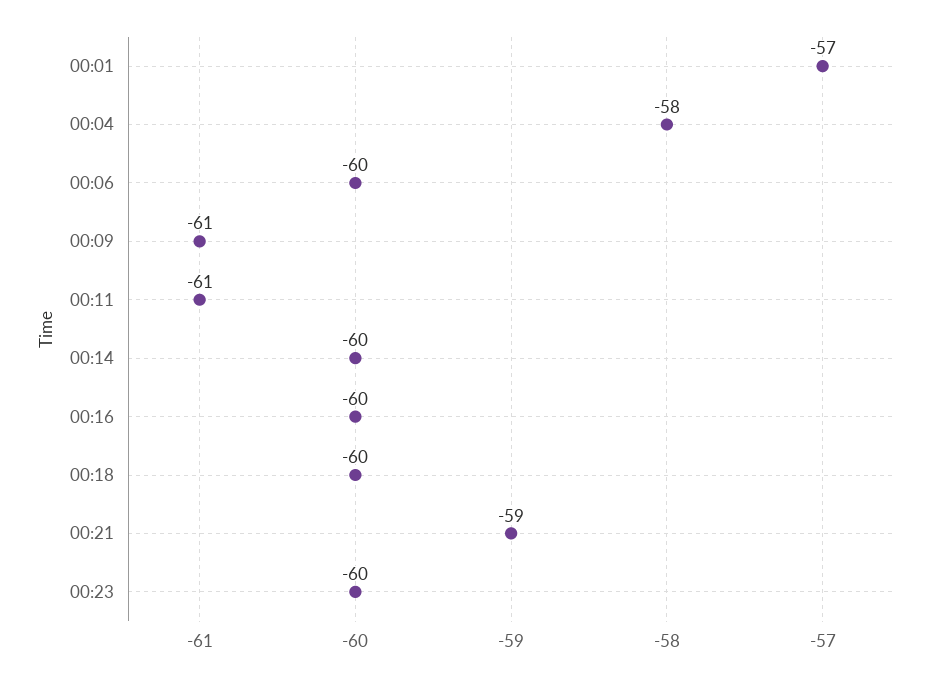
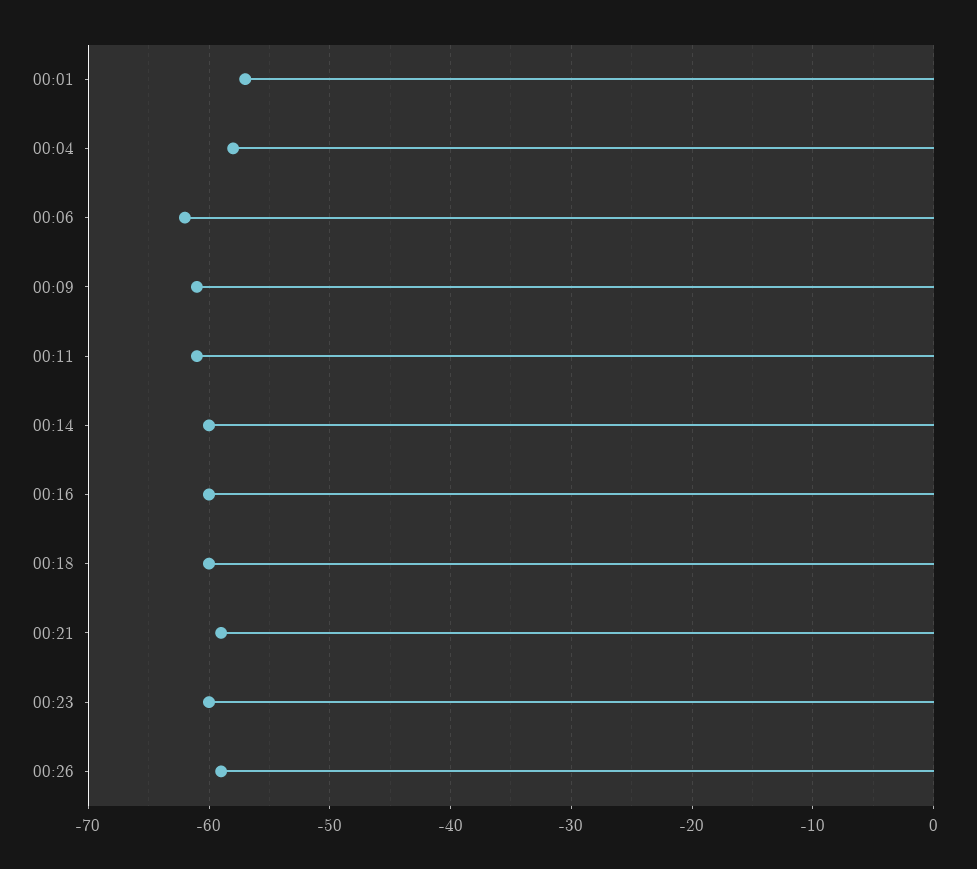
00:06: -60 -> -62
00:26: none -> -59

